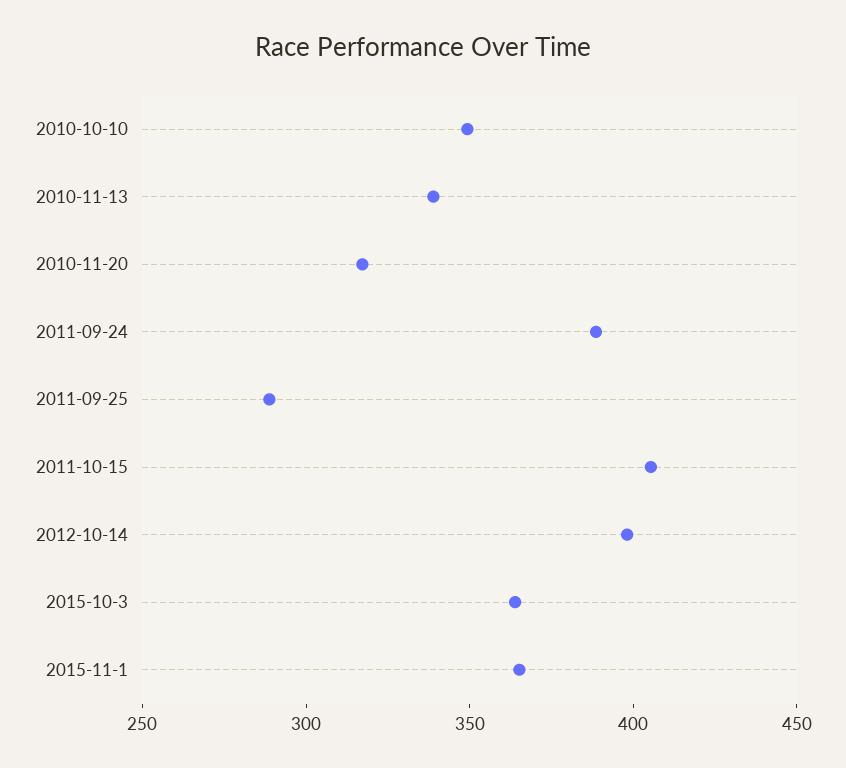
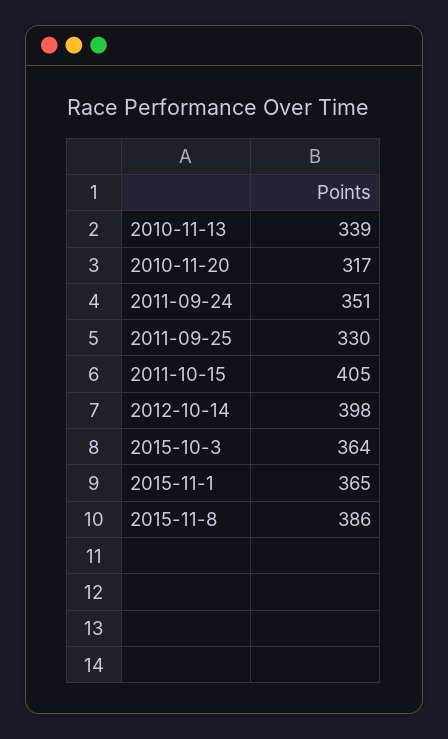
2010-10-10: 350 -> none
2011-09-24: 390 -> 351
2011-09-25: 290 -> 330
2015-11-8: none -> 386

